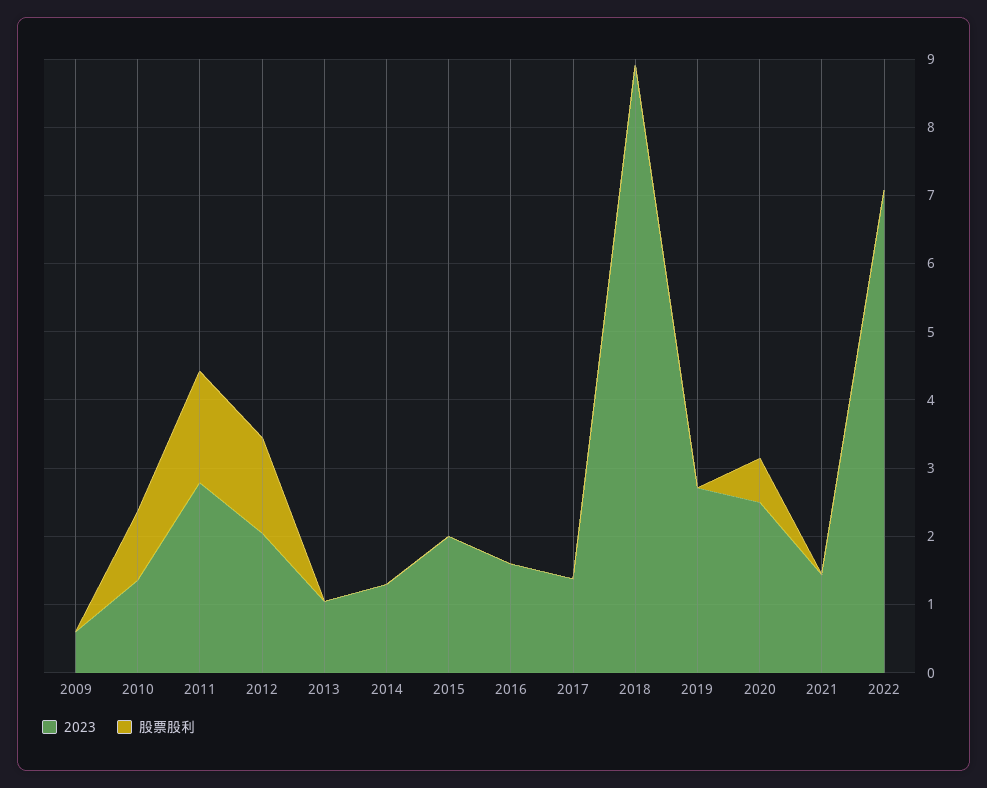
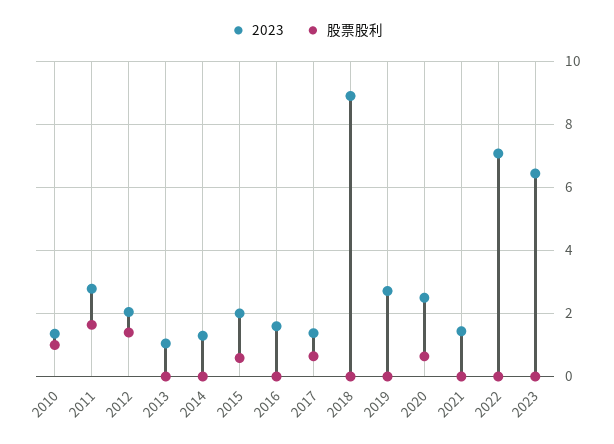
2023, 2009: 0.6 -> none
股票股利, 2009: 0 -> none
股票股利, 2015: 0 -> 0.6
股票股利, 2017: 0 -> 0.6
2023, 2023: none -> 6.4
股票股利, 2023: none -> 0

